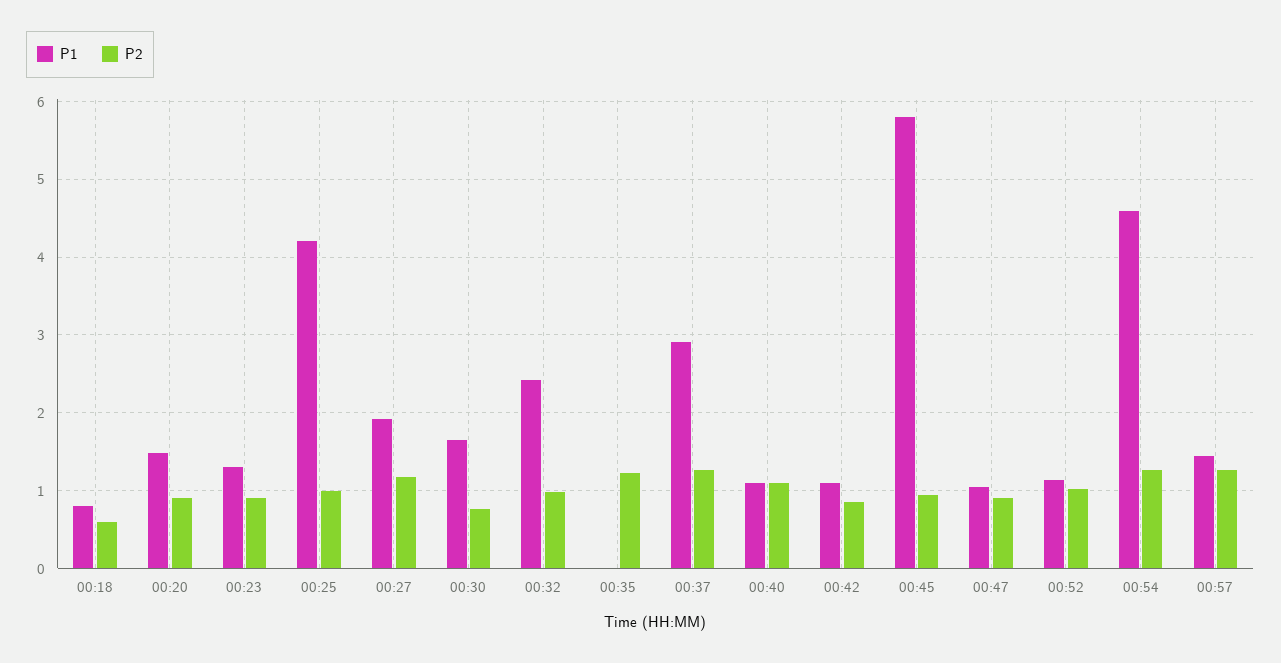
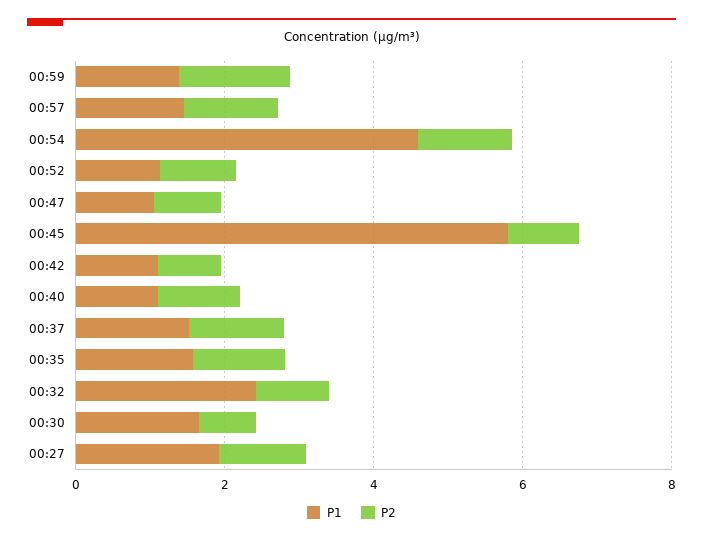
P1, 00:18: 0.8 -> none
P2, 00:18: 0.6 -> none
P1, 00:20: 1.5 -> none
P2, 00:20: 0.9 -> none
P1, 00:23: 1.3 -> none
P2, 00:23: 0.9 -> none
P1, 00:25: 4.2 -> none
P2, 00:25: 1 -> none
P1, 00:35: 0 -> 1.5
P1, 00:37: 2.9 -> 1.5
P1, 00:59: none -> 1.5
P2, 00:59: none -> 1.5

